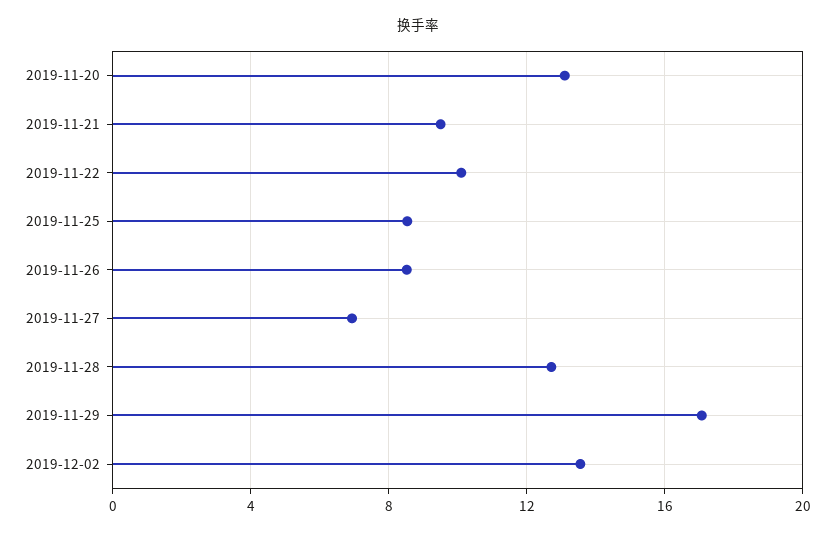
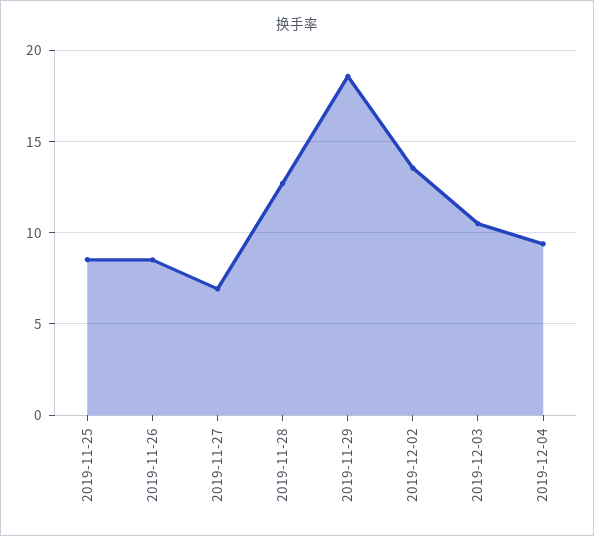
2019-11-20: 13 -> none
2019-11-21: 9.5 -> none
2019-11-22: 10 -> none
2019-11-29: 17 -> 18.5
2019-12-03: none -> 10.5
2019-12-04: none -> 9.5

